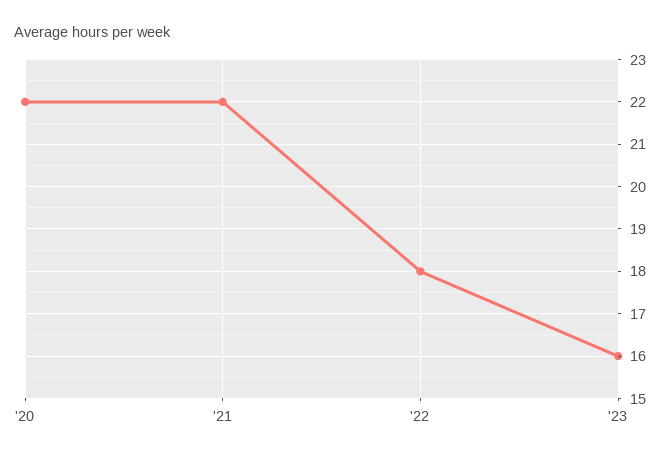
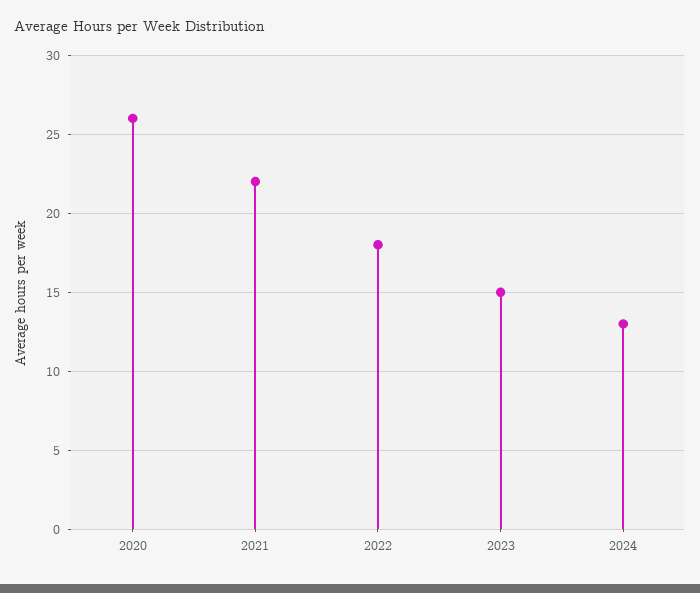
'20: 22 -> 26
'23: 16 -> 15
2024: none -> 13

